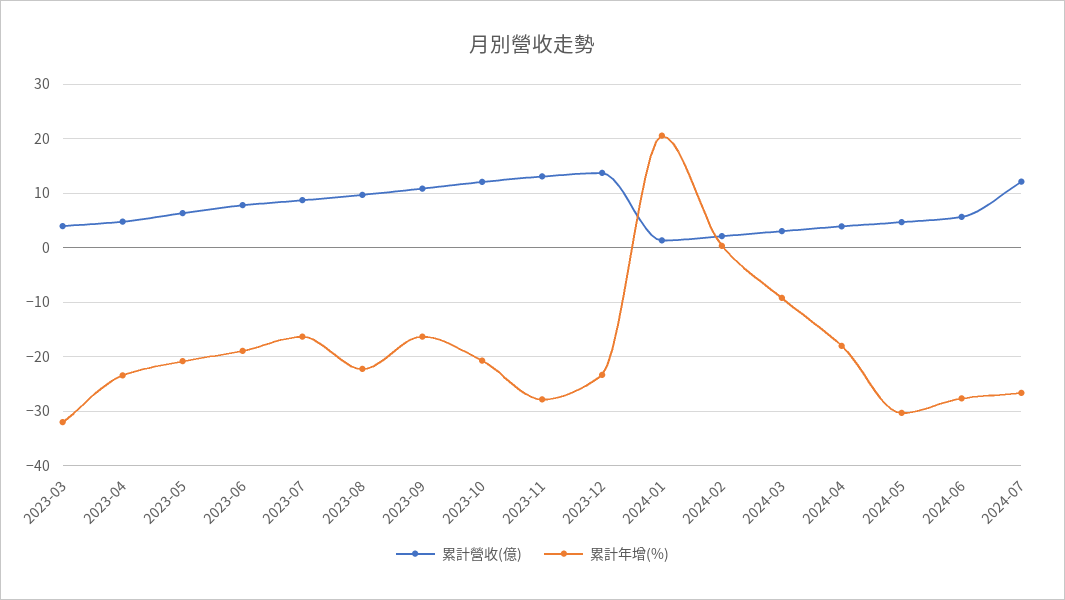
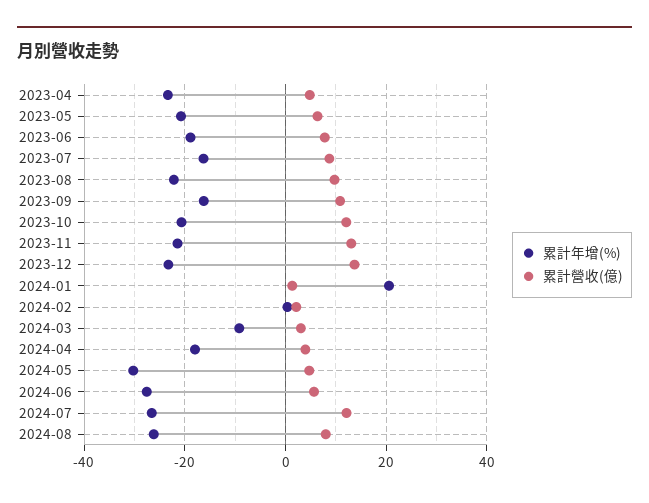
累計營收(億), 2023-03: 4 -> none
累計年增(%), 2023-03: -32 -> none
累計年增(%), 2023-11: -28 -> -22
累計年增(%), 2024-08: none -> -26
累計營收(億), 2024-08: none -> 8

